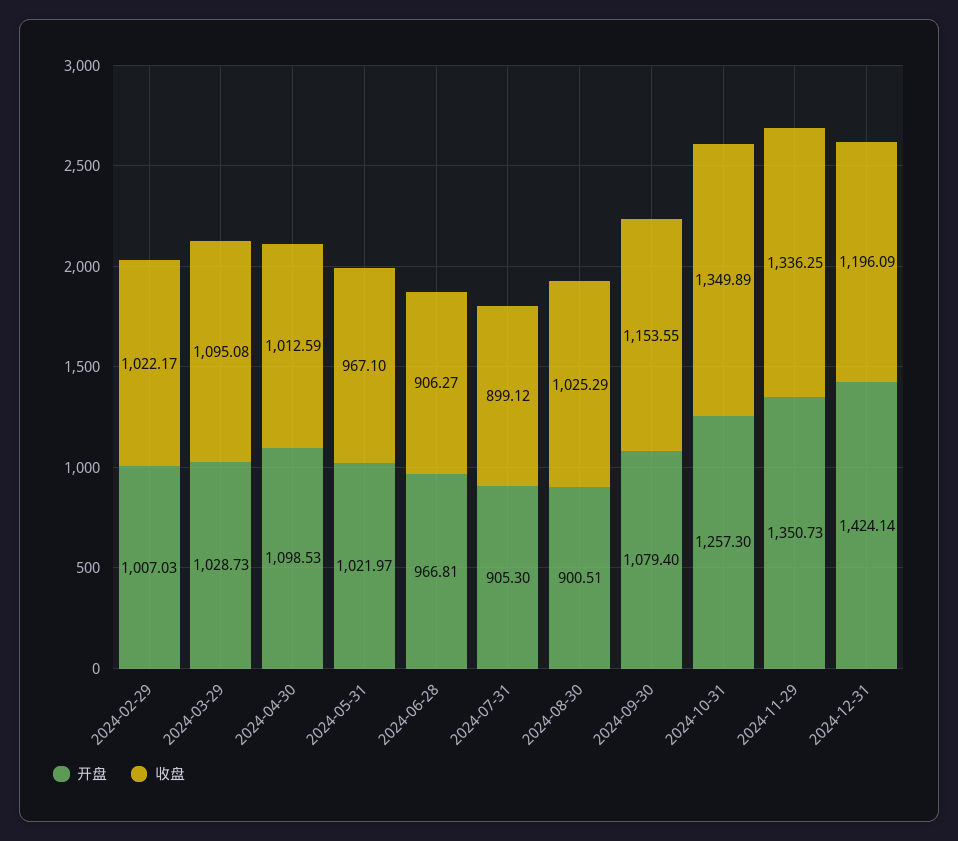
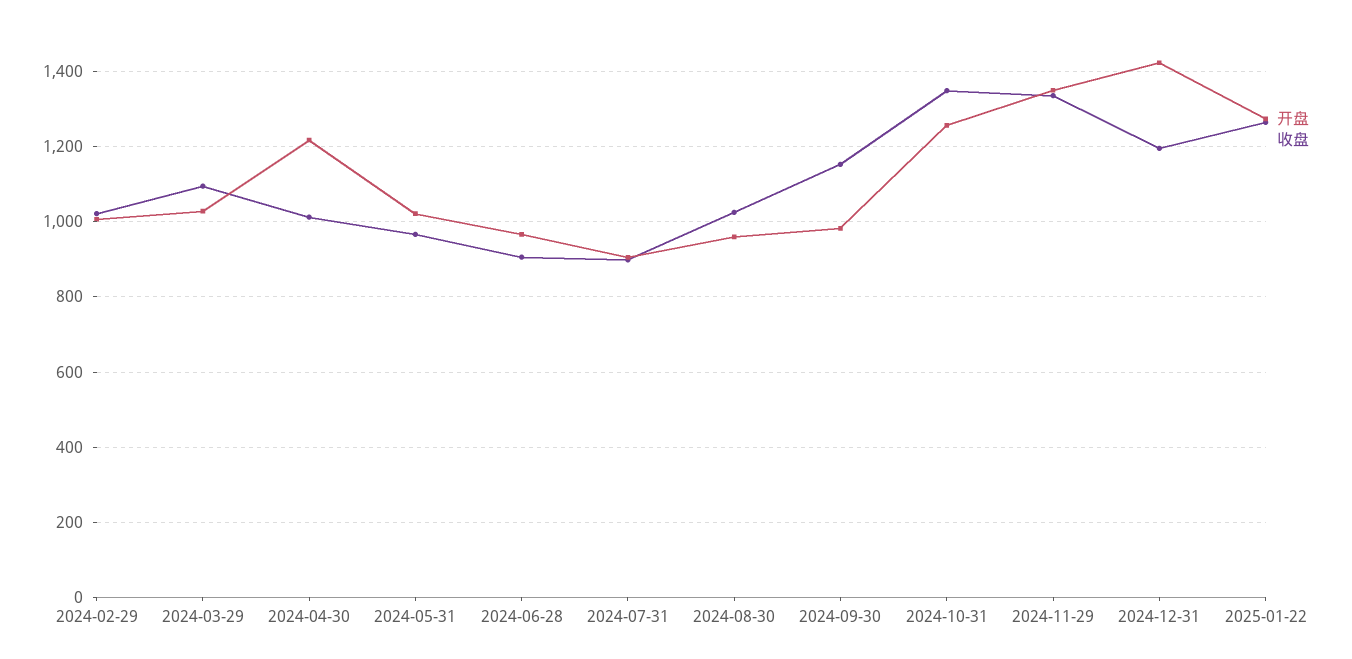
开盘, 2024-04-30: 1098.53 -> 1220
开盘, 2024-08-30: 900.51 -> 960
开盘, 2024-09-30: 1079.4 -> 980
开盘, 2025-01-22: none -> 1280
收盘, 2025-01-22: none -> 1260

